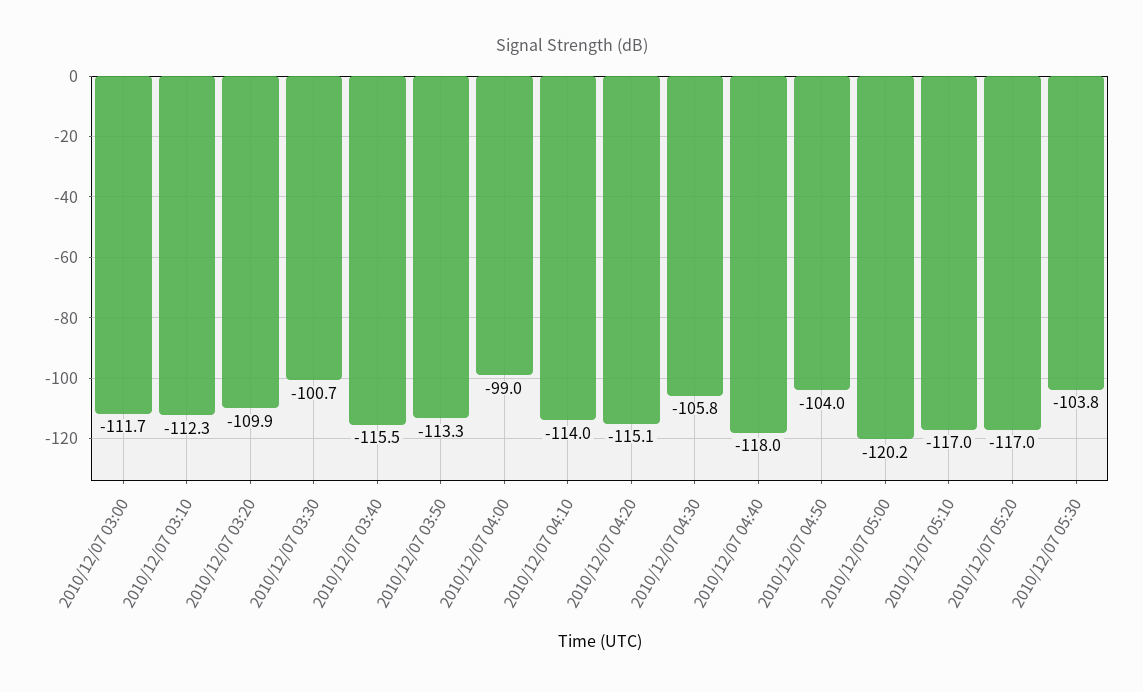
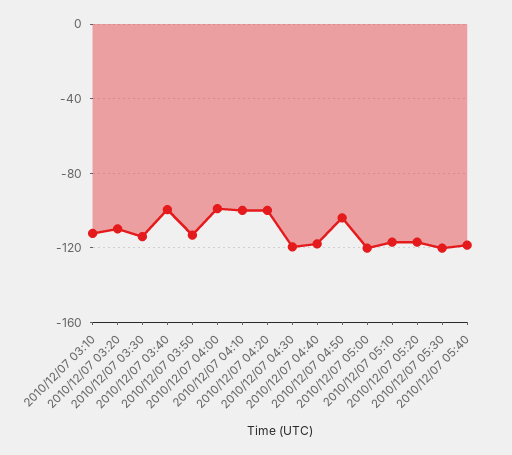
2010/12/07 03:00: -111.7 -> none
2010/12/07 03:30: -100.7 -> -115
2010/12/07 03:40: -115.5 -> -100
2010/12/07 04:10: -114 -> -100
2010/12/07 04:20: -115.1 -> -100
2010/12/07 04:30: -105.8 -> -120
2010/12/07 05:30: -103.8 -> -120
2010/12/07 05:40: none -> -120

